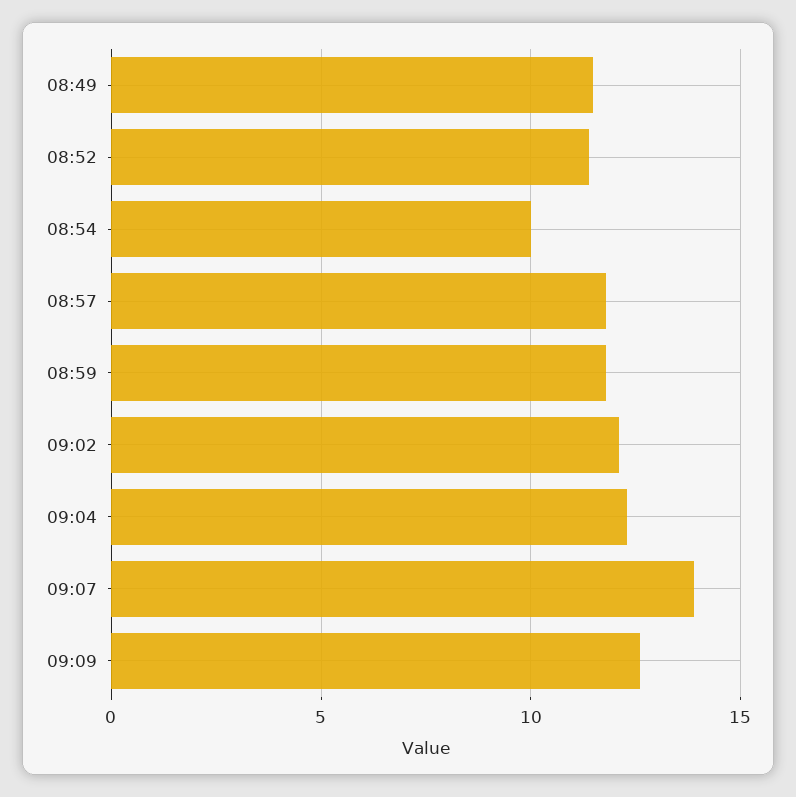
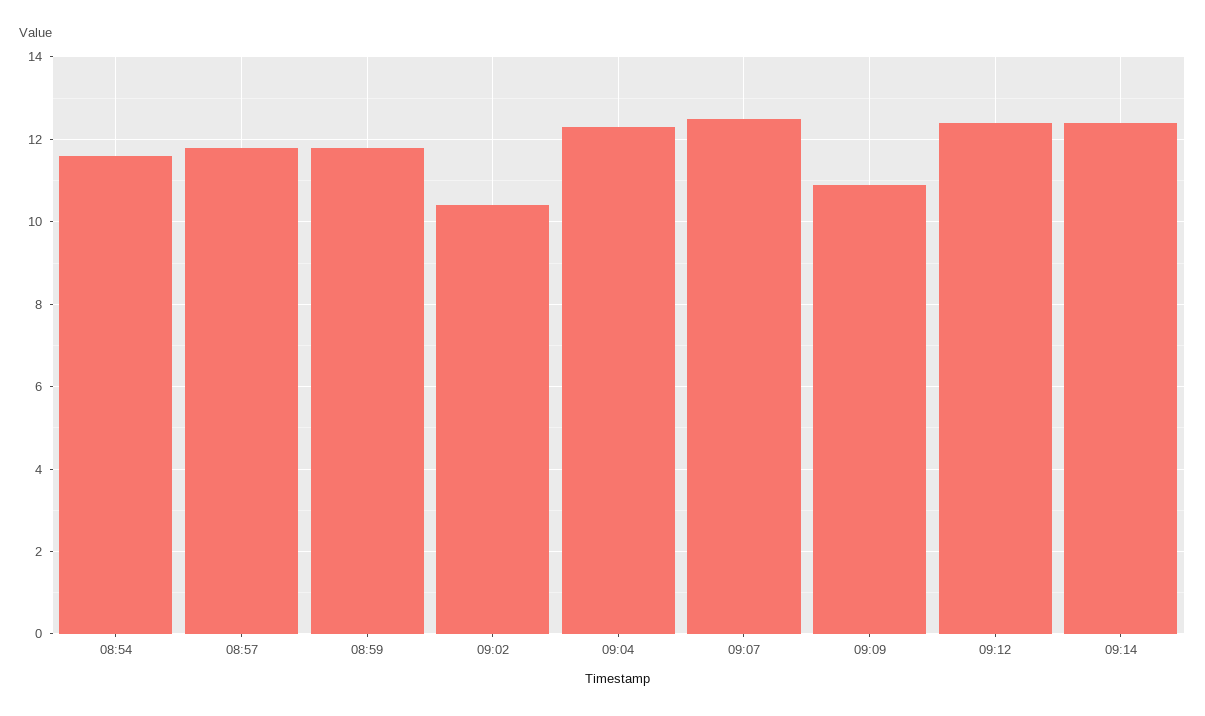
08:49: 11.5 -> none
08:52: 11.5 -> none
08:54: 10 -> 11.5
09:02: 12 -> 10.5
09:07: 14 -> 12.5
09:09: 12.5 -> 11
09:12: none -> 12.5
09:14: none -> 12.5

